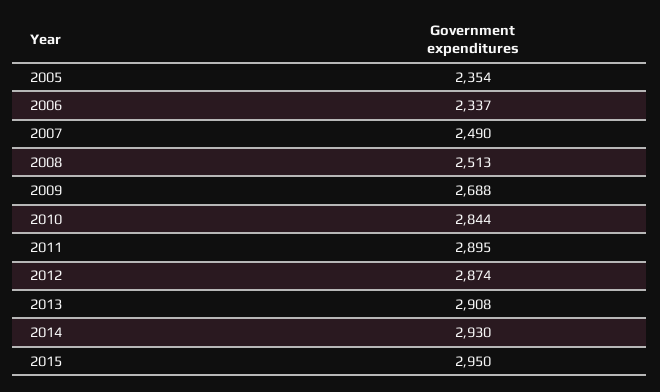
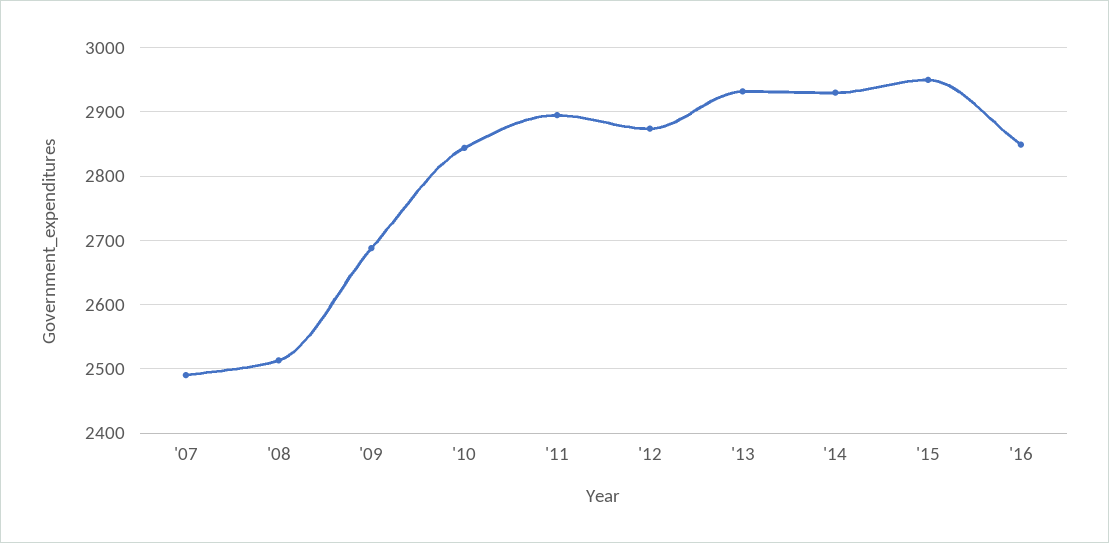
2005: 2354 -> none
2006: 2337 -> none
2013: 2908 -> 2930
'16: none -> 2850

